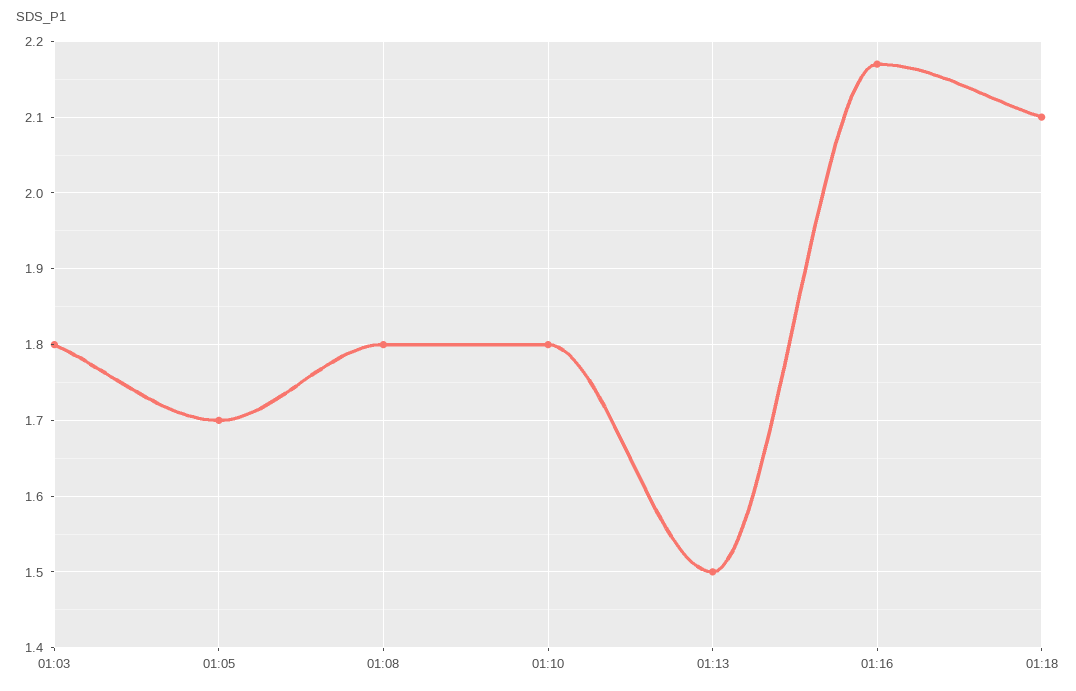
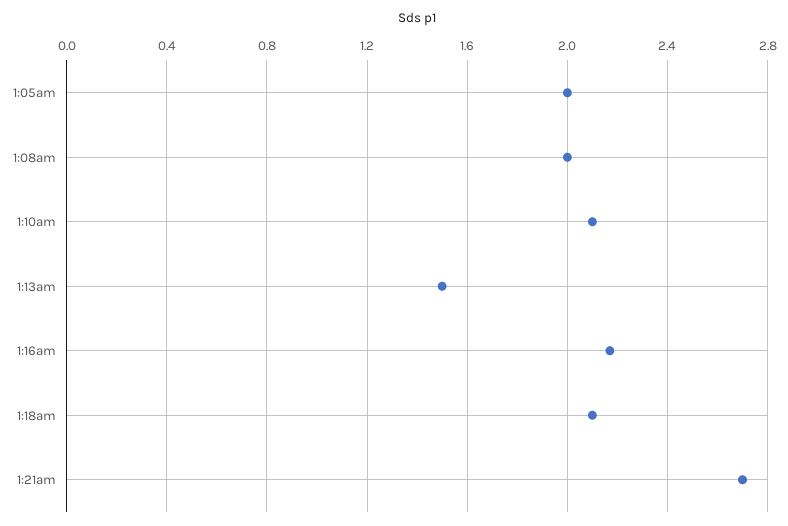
01:03: 1.8 -> none
01:05: 1.7 -> 2
01:08: 1.8 -> 2
01:10: 1.8 -> 2.1
1:21am: none -> 2.7

